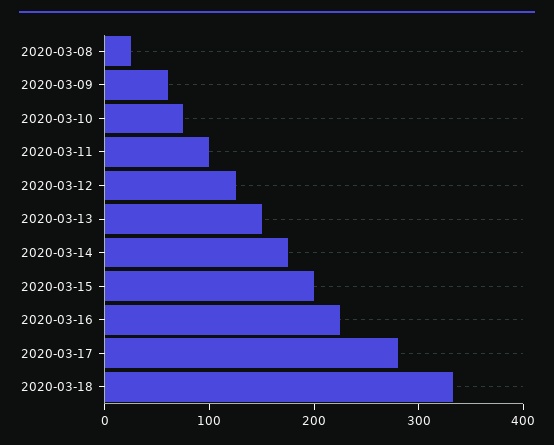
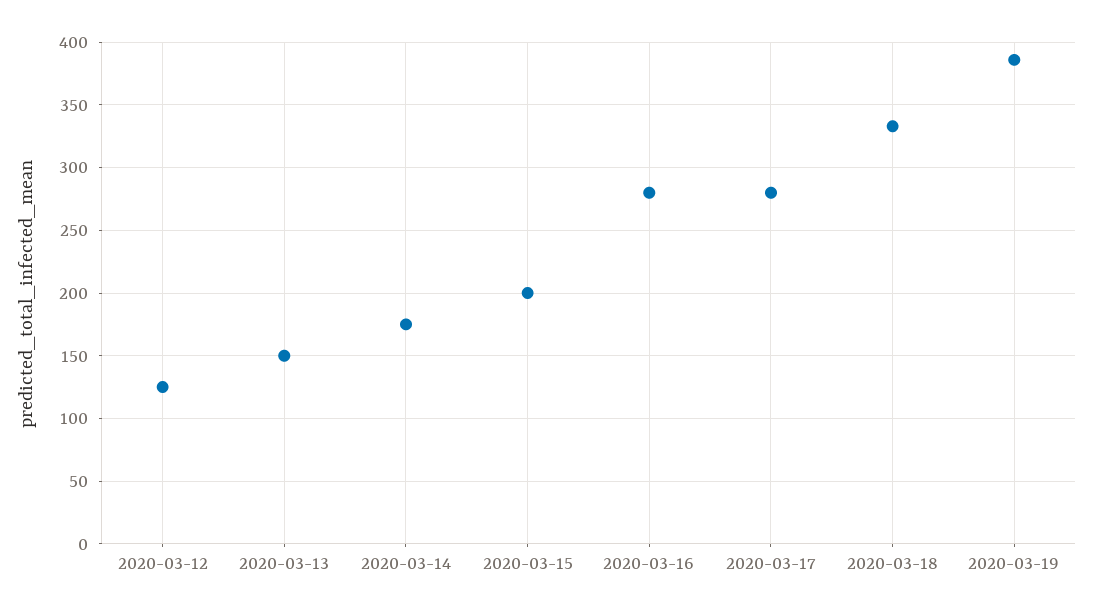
2020-03-08: 20 -> none
2020-03-09: 60 -> none
2020-03-10: 80 -> none
2020-03-11: 100 -> none
2020-03-16: 220 -> 280
2020-03-19: none -> 385

